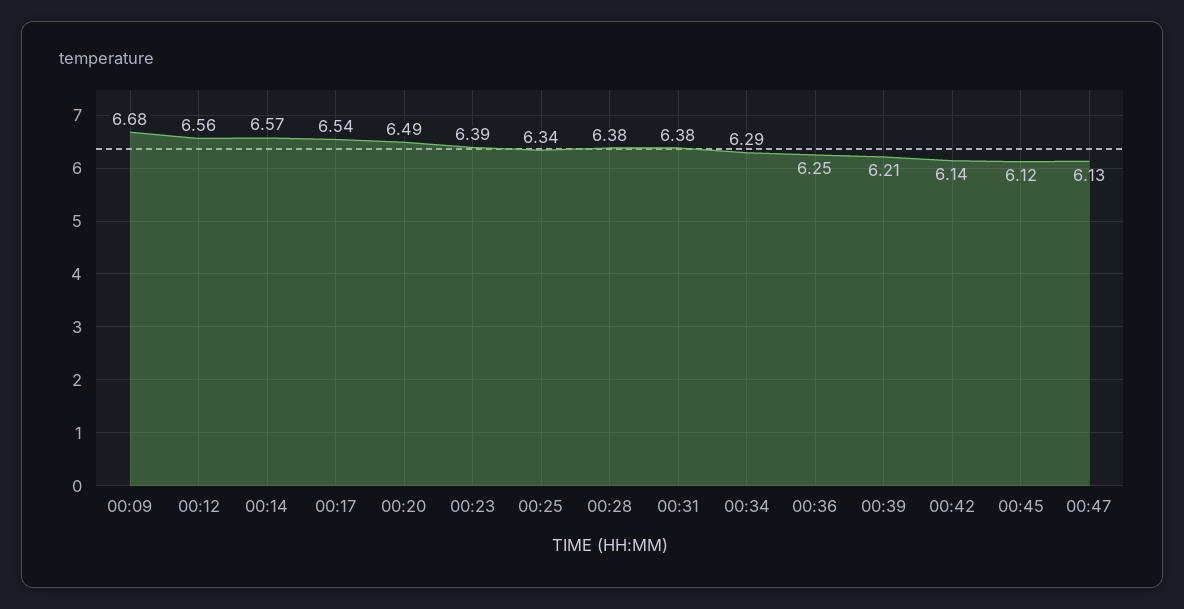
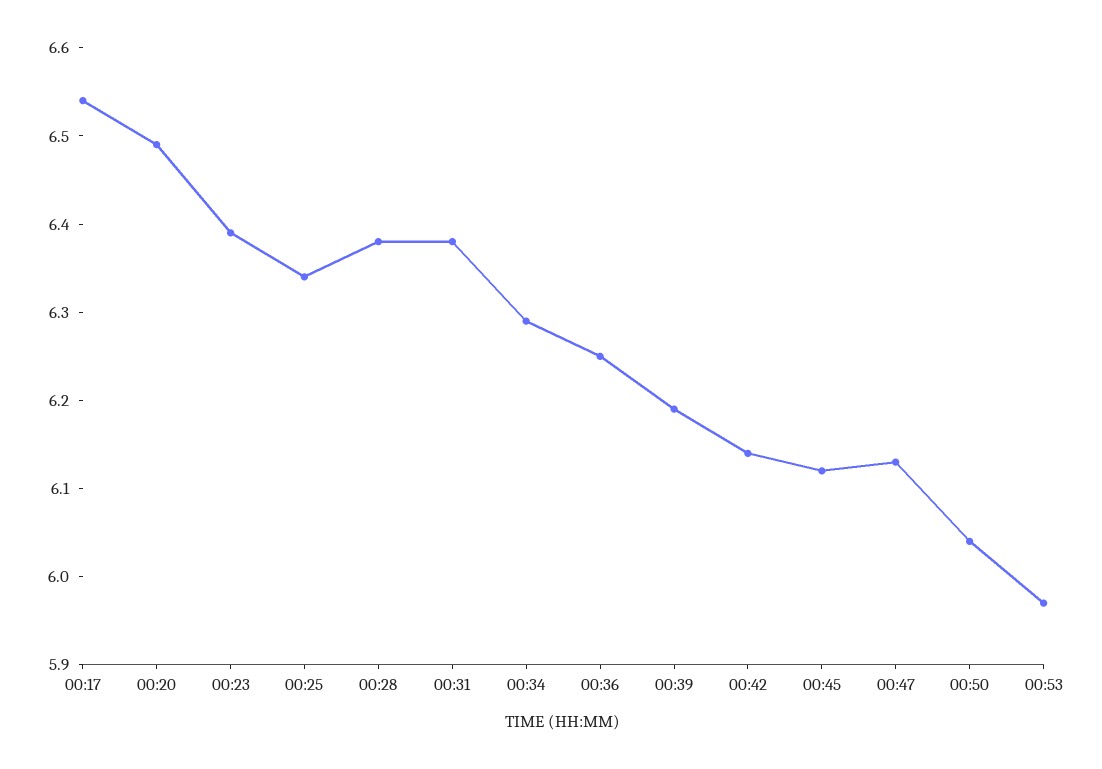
00:09: 6.68 -> none
00:12: 6.56 -> none
00:14: 6.57 -> none
00:39: 6.21 -> 6.19
00:50: none -> 6.04
00:53: none -> 5.97

